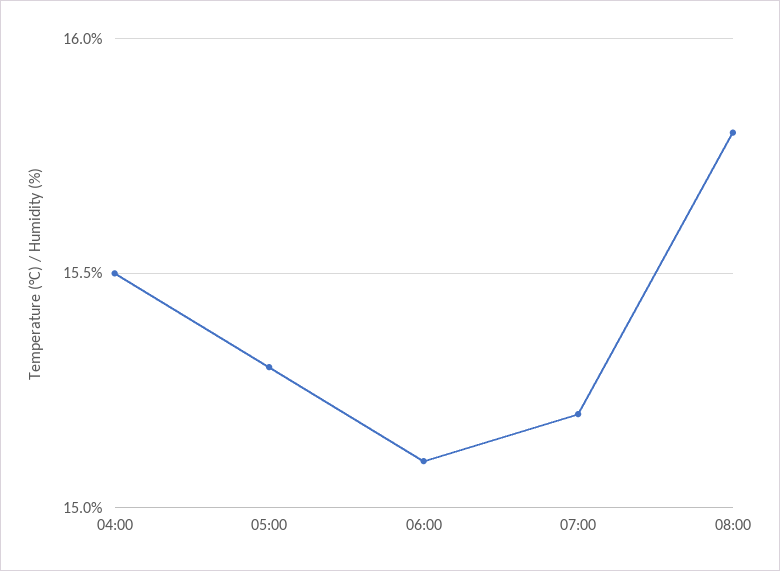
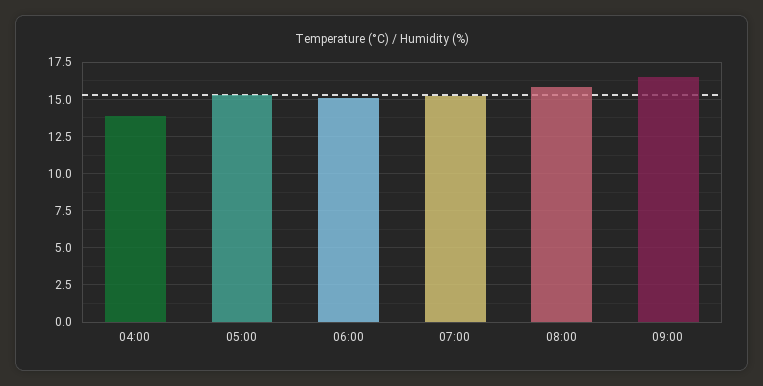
04:00: 15.5 -> 14
09:00: none -> 16.5

